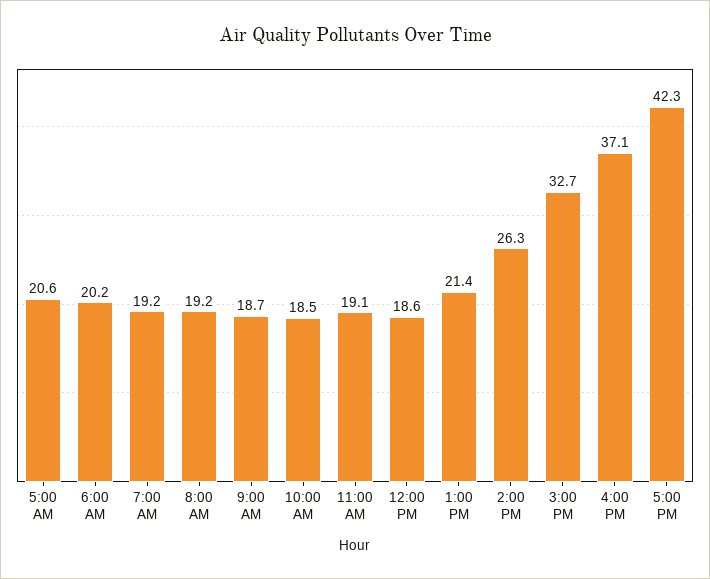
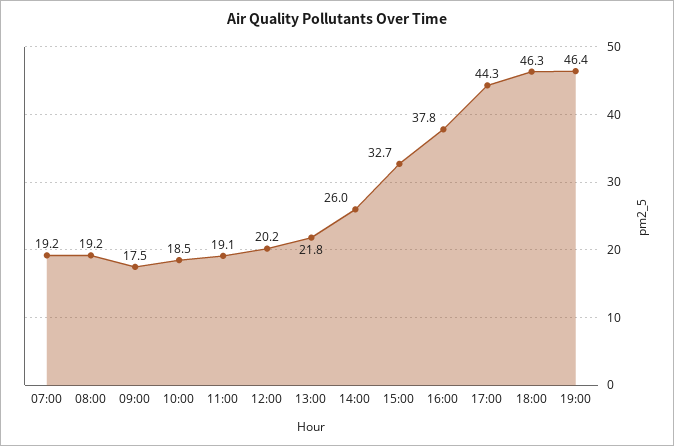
5:00 AM: 20.6 -> none
6:00 AM: 20.2 -> none
9:00 AM: 18.7 -> 17.5
12:00 PM: 18.6 -> 20.2
1:00 PM: 21.4 -> 21.8
2:00 PM: 26.3 -> 26
4:00 PM: 37.1 -> 37.8
5:00 PM: 42.3 -> 44.3
18:00: none -> 46.3
19:00: none -> 46.4

